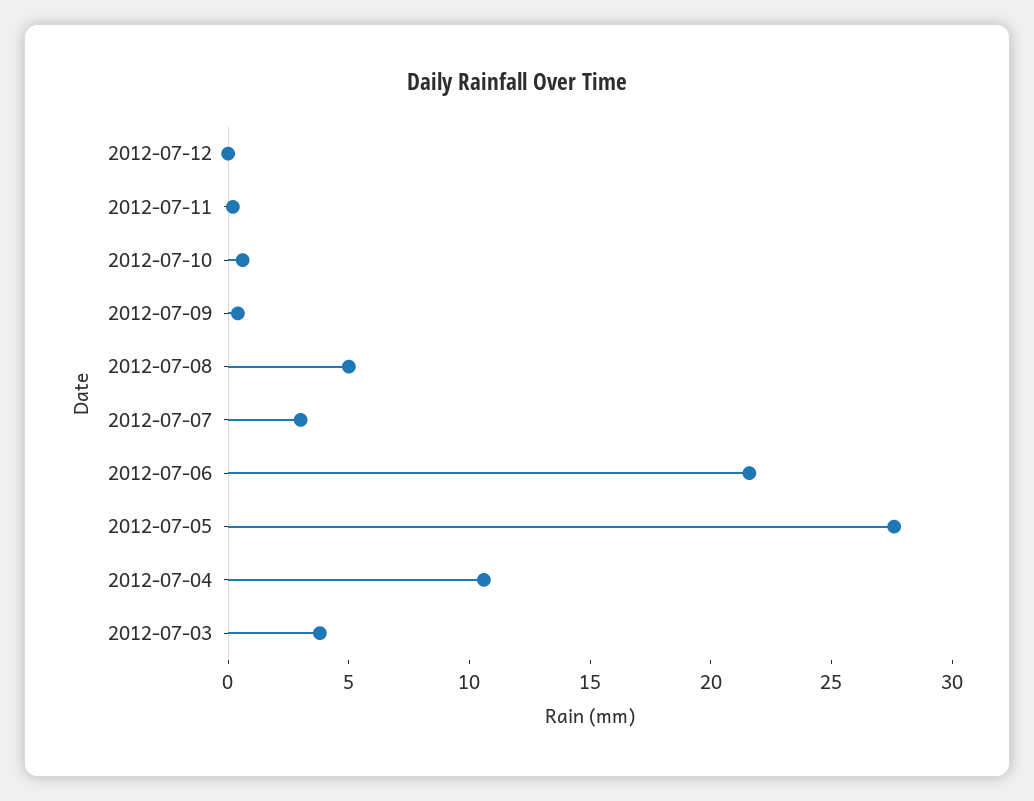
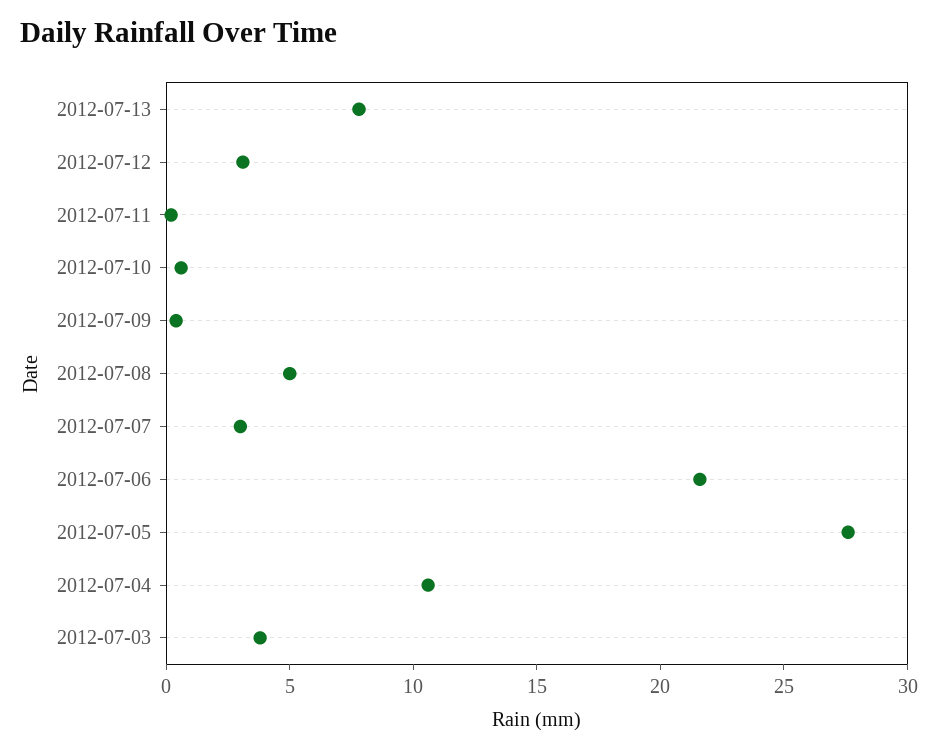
2012-07-12: 0 -> 3
2012-07-13: none -> 8

